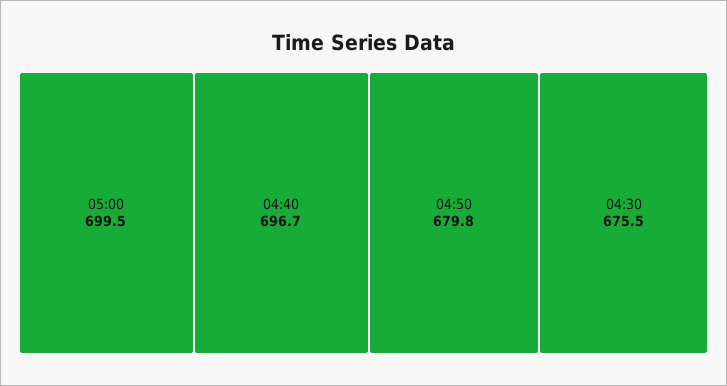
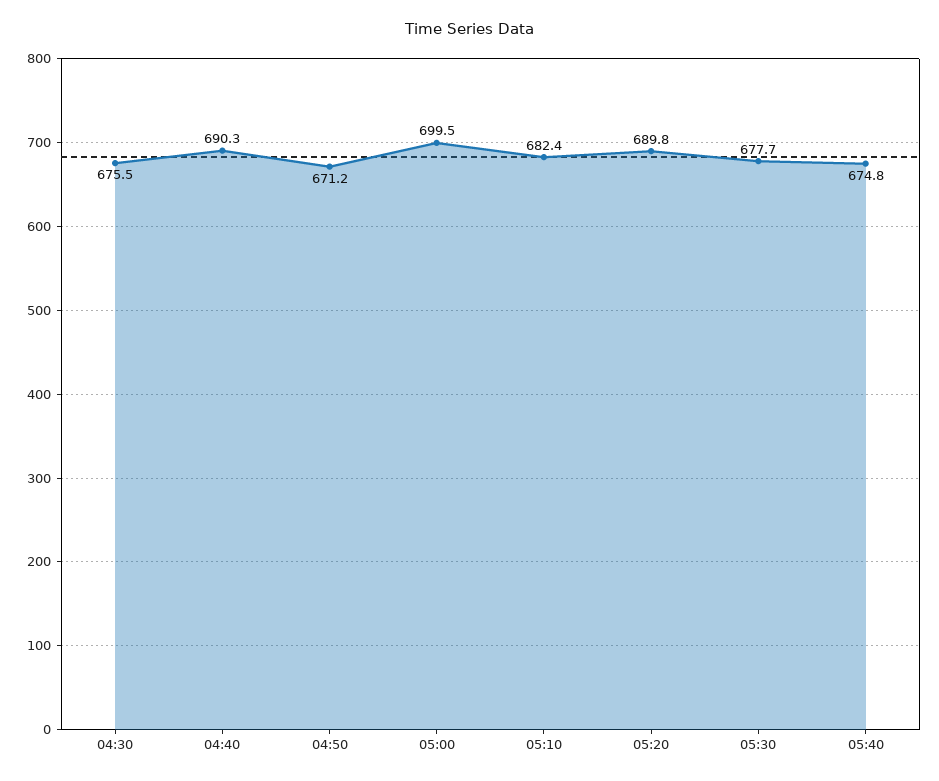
04:40: 696.7 -> 690.3
04:50: 679.8 -> 671.2
05:10: none -> 682.4
05:20: none -> 689.8
05:30: none -> 677.7
05:40: none -> 674.8

